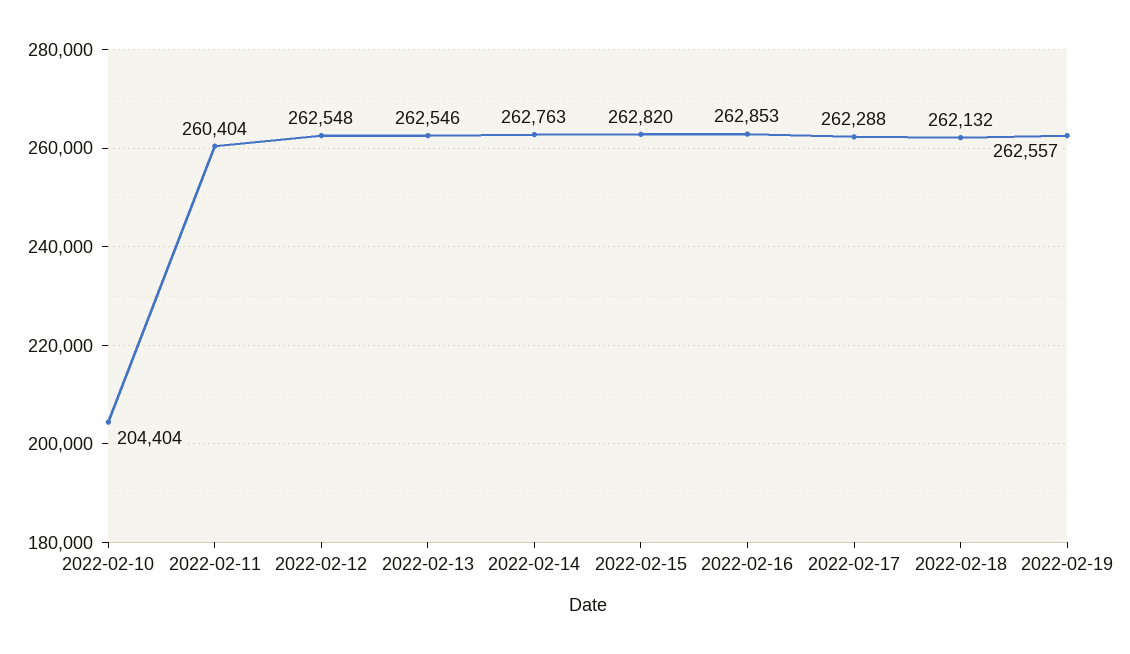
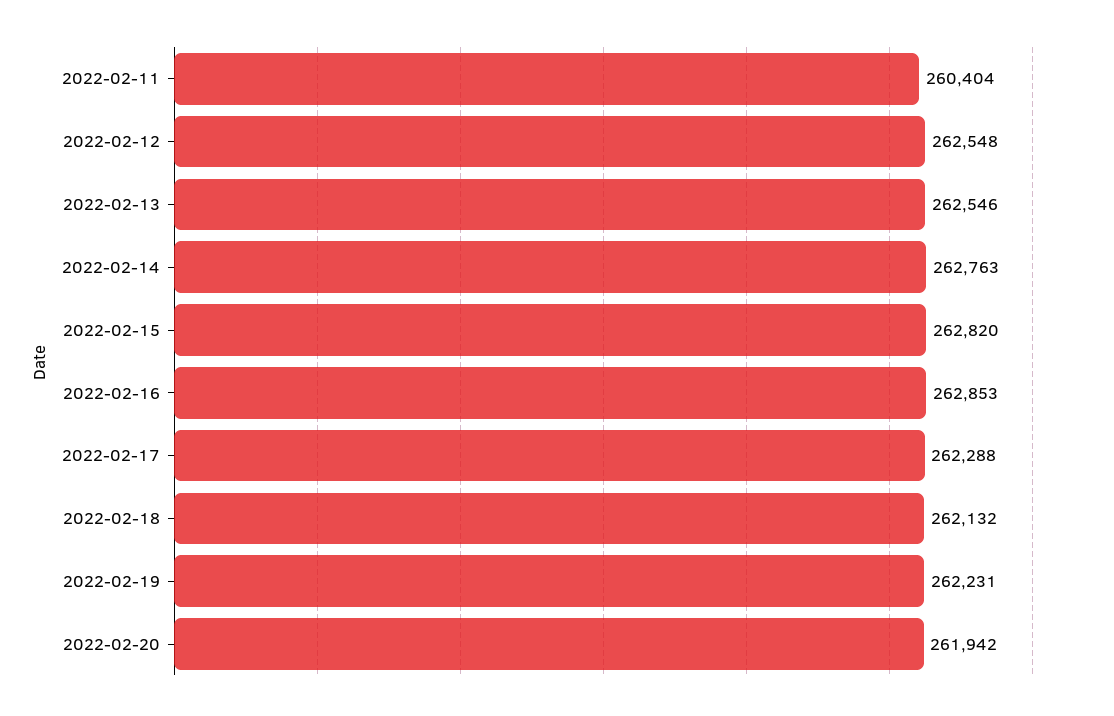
2022-02-10: 204404 -> none
2022-02-19: 262557 -> 262231
2022-02-20: none -> 261942

